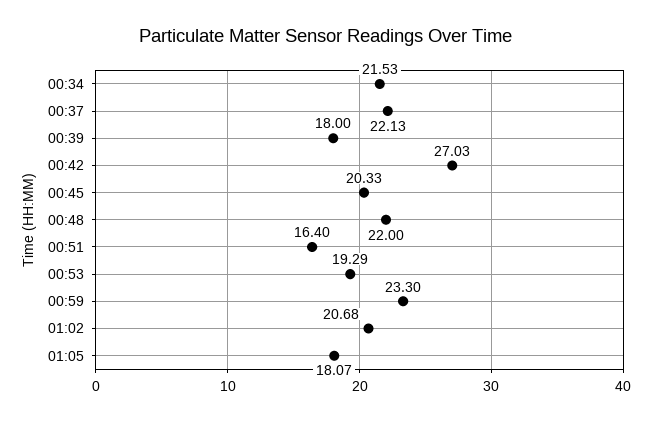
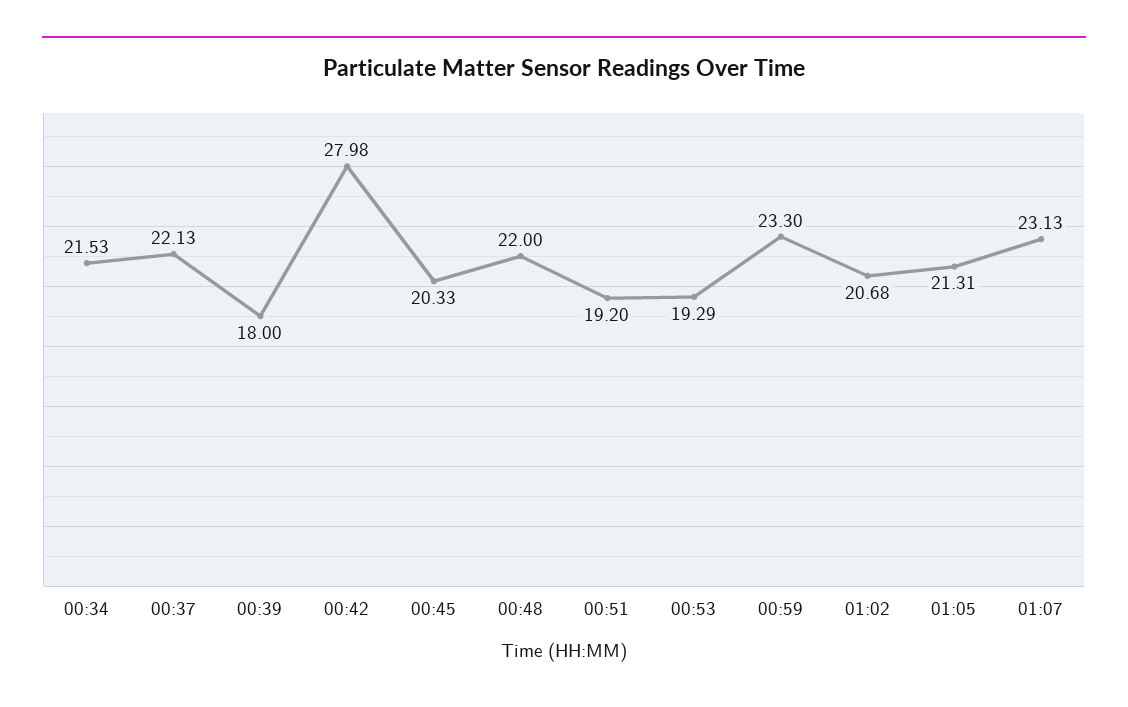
00:42: 27.03 -> 27.98
00:51: 16.4 -> 19.2
01:05: 18.07 -> 21.31
01:07: none -> 23.13

